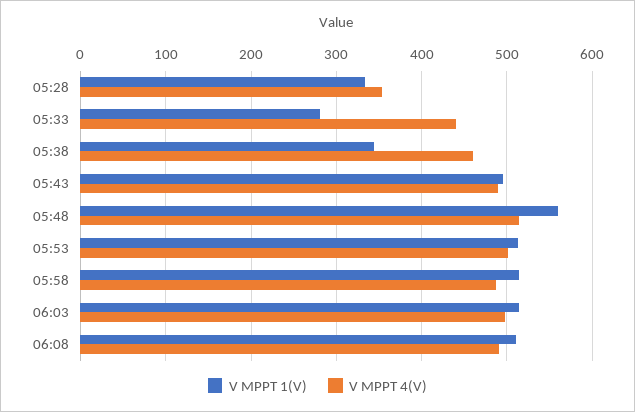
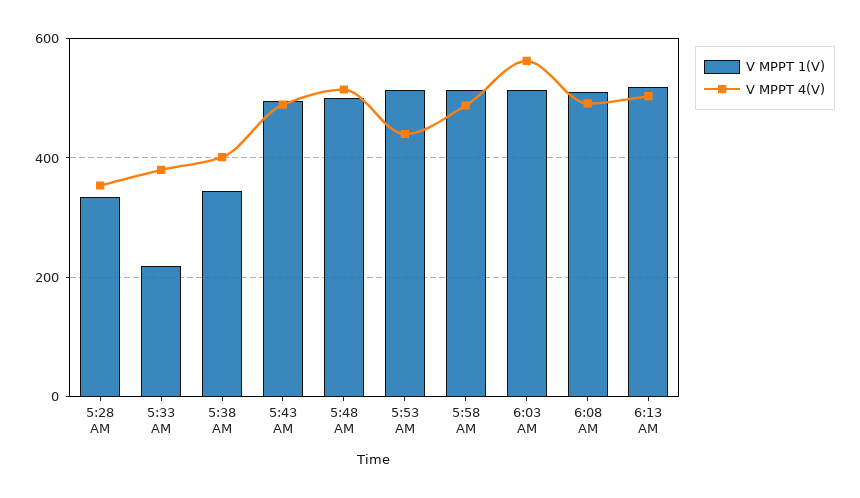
V MPPT 1(V), 05:33: 280 -> 220
V MPPT 4(V), 05:33: 440 -> 380
V MPPT 4(V), 05:38: 460 -> 400
V MPPT 1(V), 05:48: 560 -> 500
V MPPT 4(V), 05:53: 500 -> 440
V MPPT 4(V), 06:03: 500 -> 560
V MPPT 1(V), 6:13 AM: none -> 520
V MPPT 4(V), 6:13 AM: none -> 500

